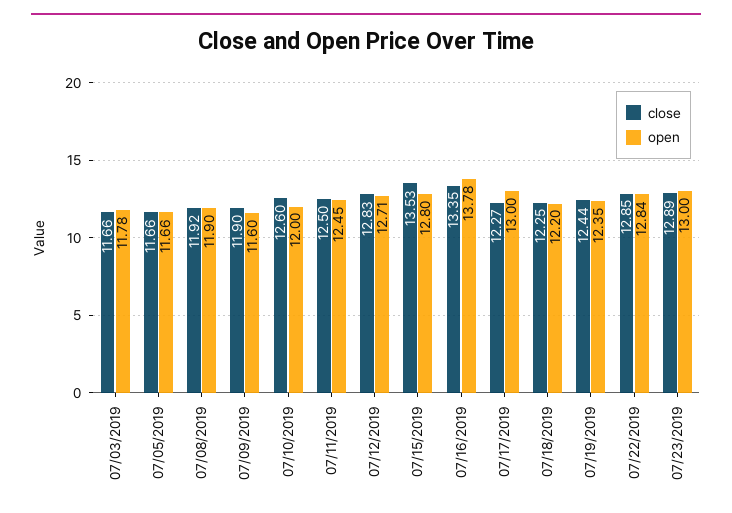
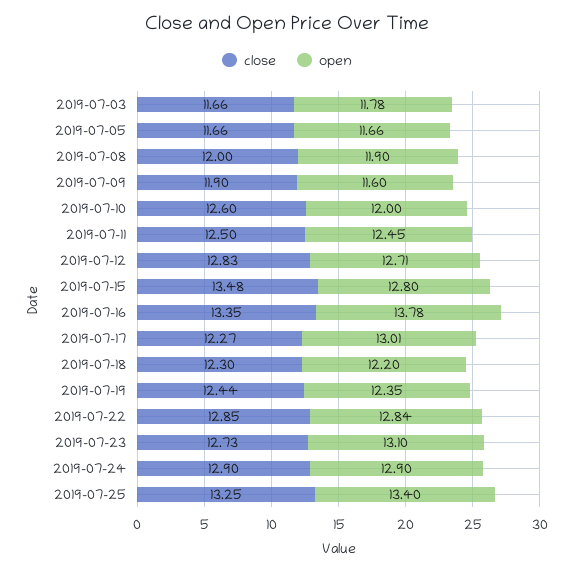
close, 07/08/2019: 11.92 -> 12
close, 07/15/2019: 13.53 -> 13.48
open, 07/17/2019: 13 -> 13.01
close, 07/18/2019: 12.25 -> 12.3
close, 07/23/2019: 12.89 -> 12.73
open, 07/23/2019: 13 -> 13.1
close, 2019-07-24: none -> 12.9
open, 2019-07-24: none -> 12.9
close, 2019-07-25: none -> 13.25
open, 2019-07-25: none -> 13.4

